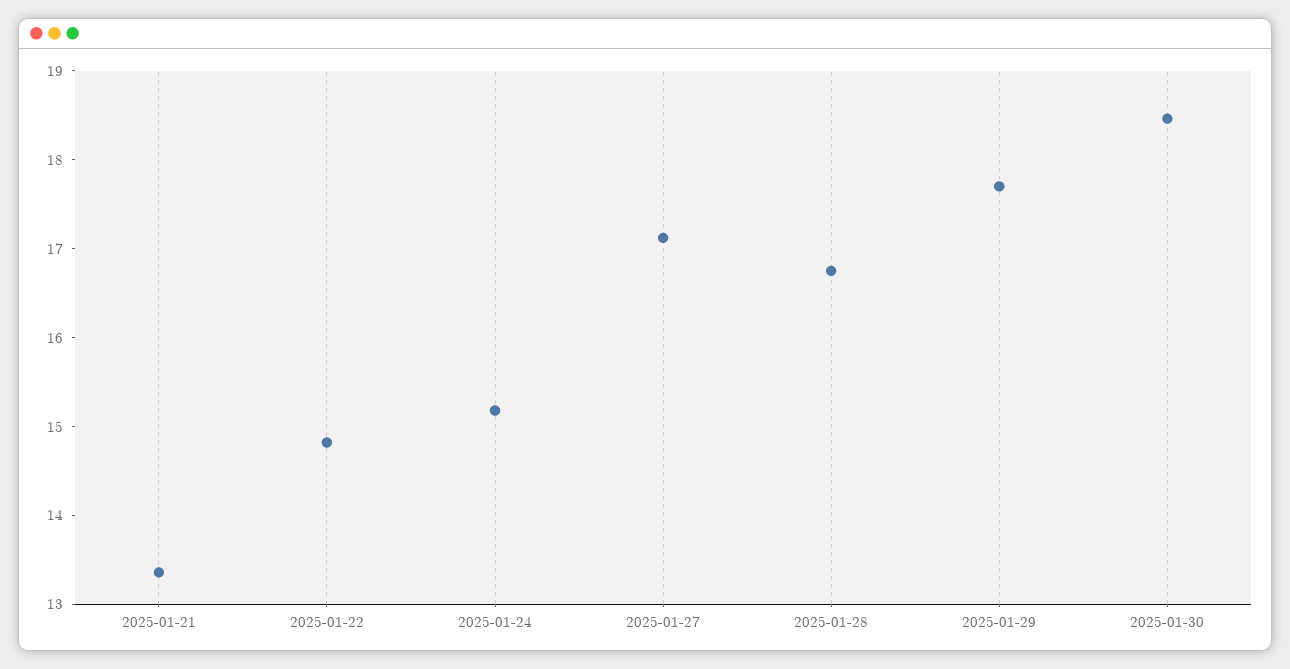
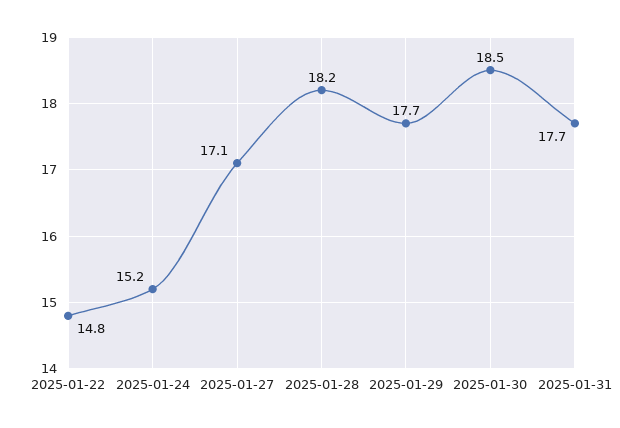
2025-01-21: 13.4 -> none
2025-01-28: 16.8 -> 18.2
2025-01-31: none -> 17.7

